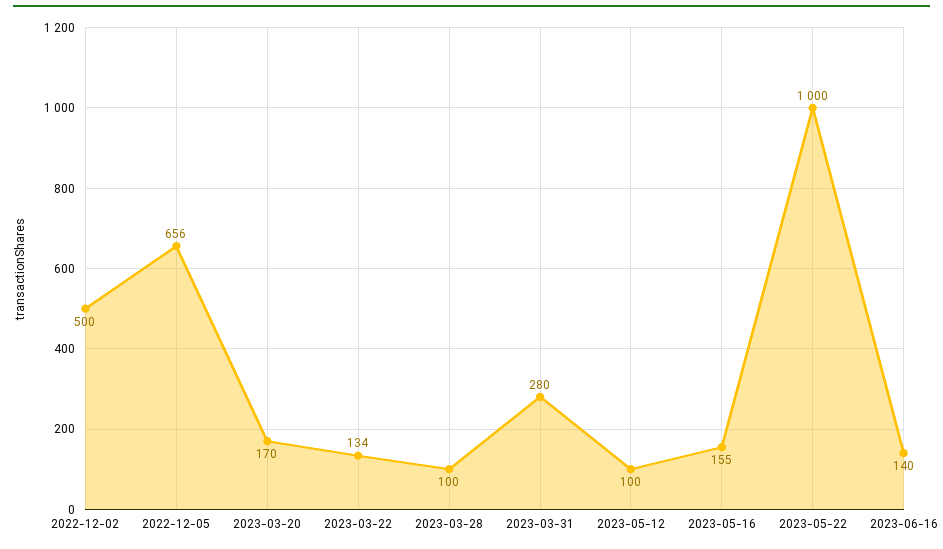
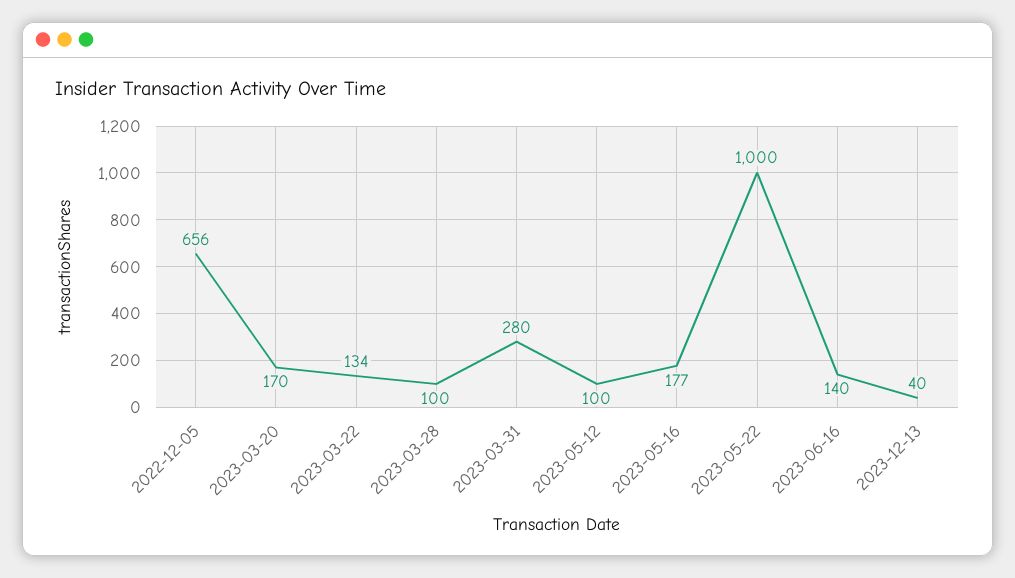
2022-12-02: 500 -> none
2023-05-16: 155 -> 177
2023-12-13: none -> 40

